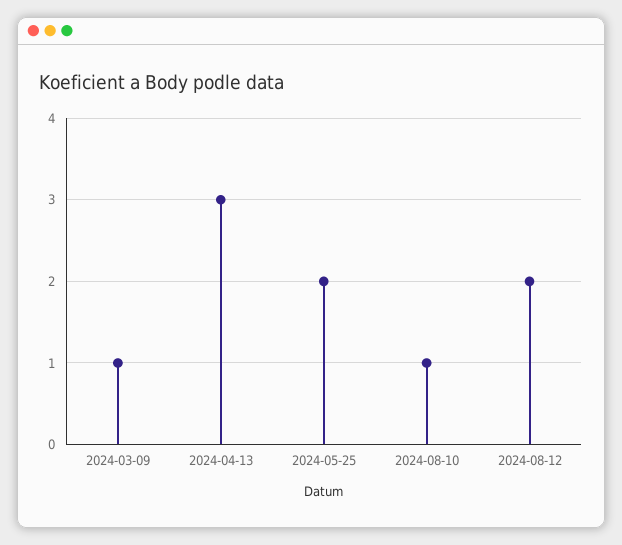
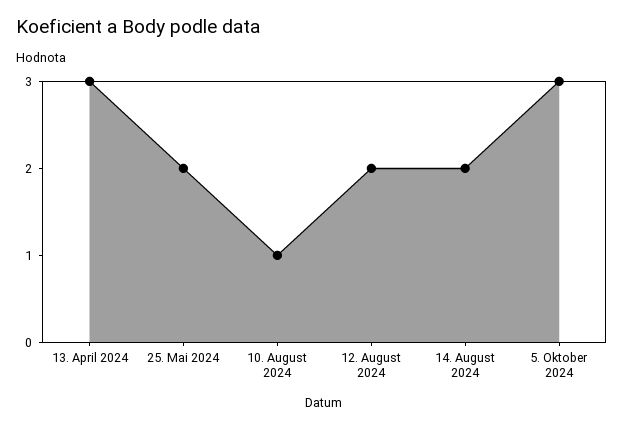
2024-03-09: 1 -> none
14. August 2024: none -> 2
5. Oktober 2024: none -> 3

